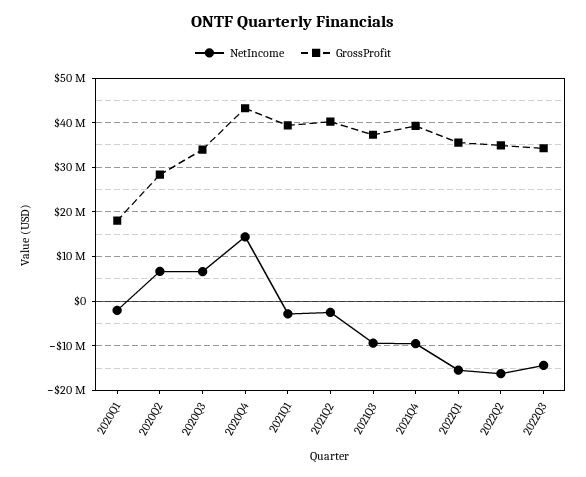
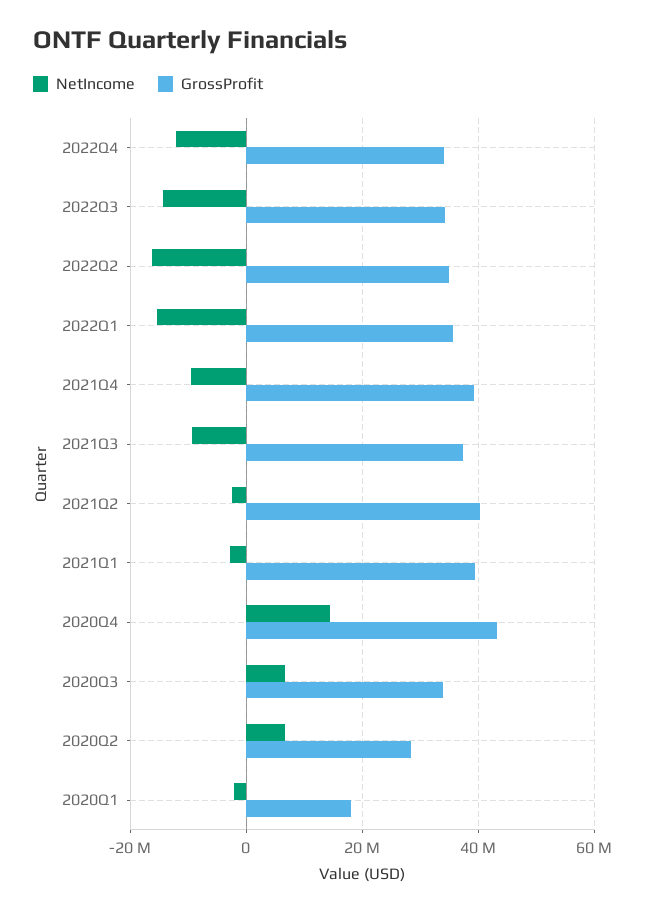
NetIncome, 2022Q4: none -> -12000000
GrossProfit, 2022Q4: none -> 34000000

